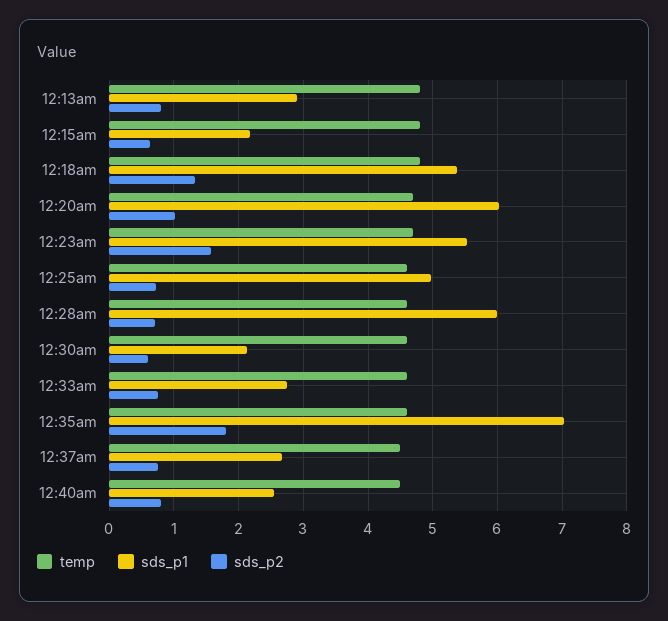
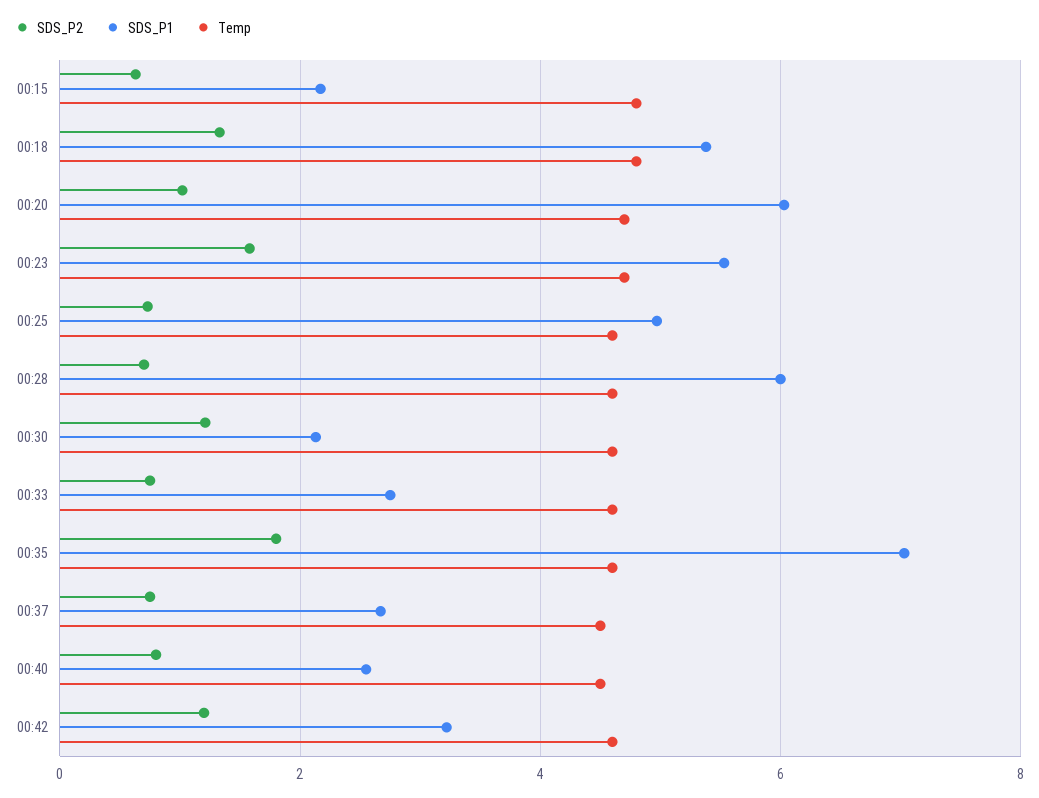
temp, 12:13am: 4.8 -> none
sds_p1, 12:13am: 2.9 -> none
sds_p2, 12:13am: 0.8 -> none
sds_p2, 12:30am: 0.6 -> 1.2
sds_p2, 00:42: none -> 1.2
sds_p1, 00:42: none -> 3.2
temp, 00:42: none -> 4.6

